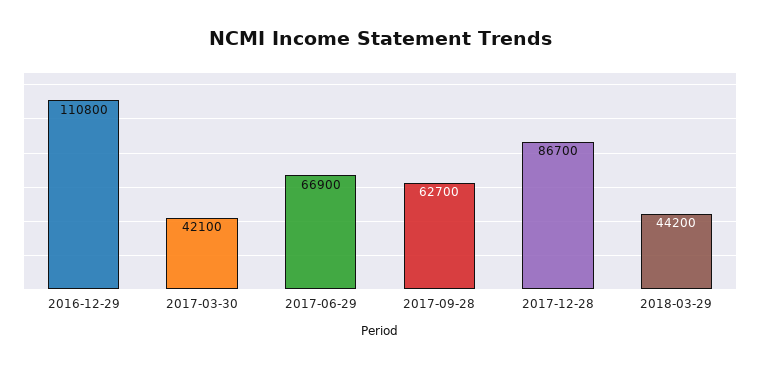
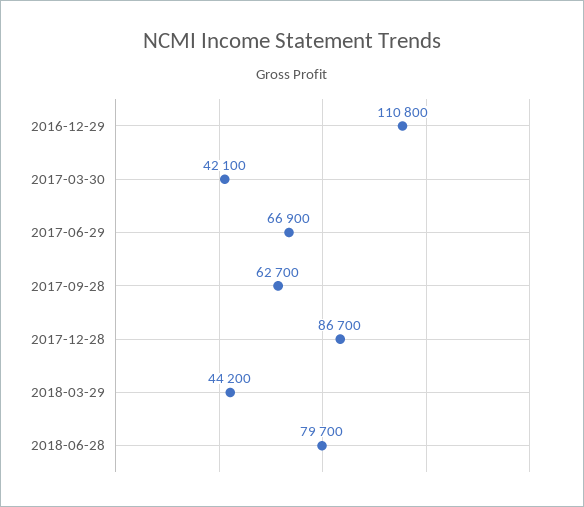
2018-06-28: none -> 79700

